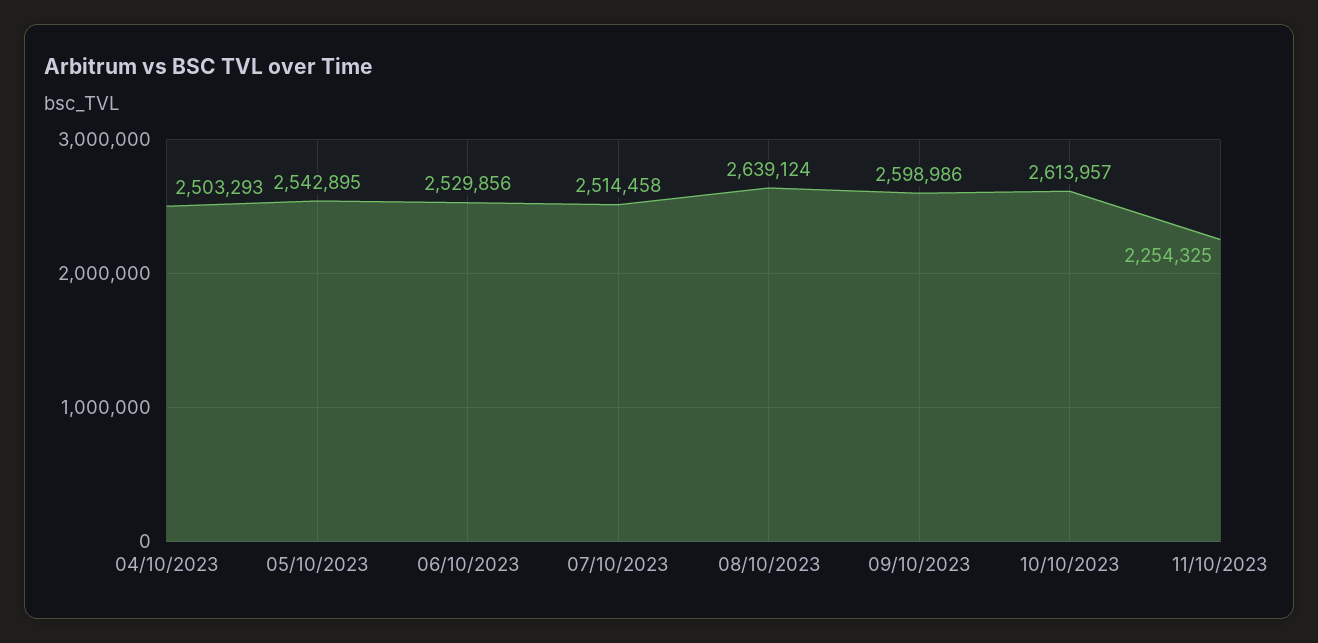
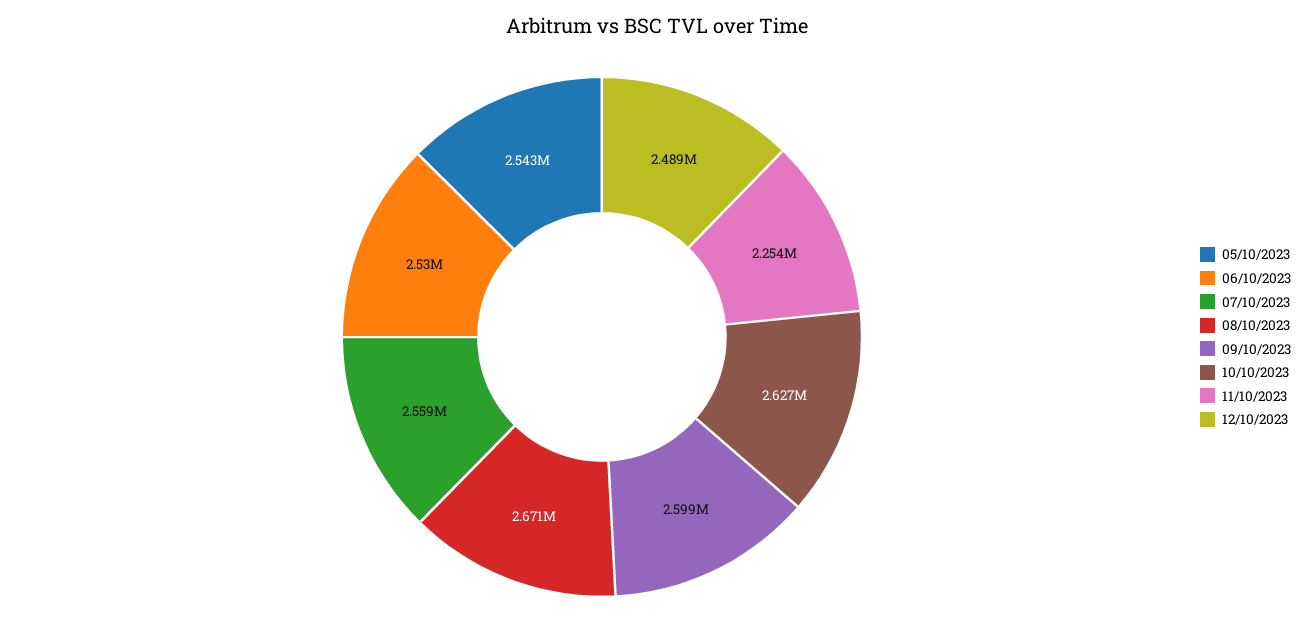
04/10/2023: 2503293 -> none
07/10/2023: 2514458 -> 2559000
08/10/2023: 2639124 -> 2671000
10/10/2023: 2613957 -> 2627000
12/10/2023: none -> 2489000

